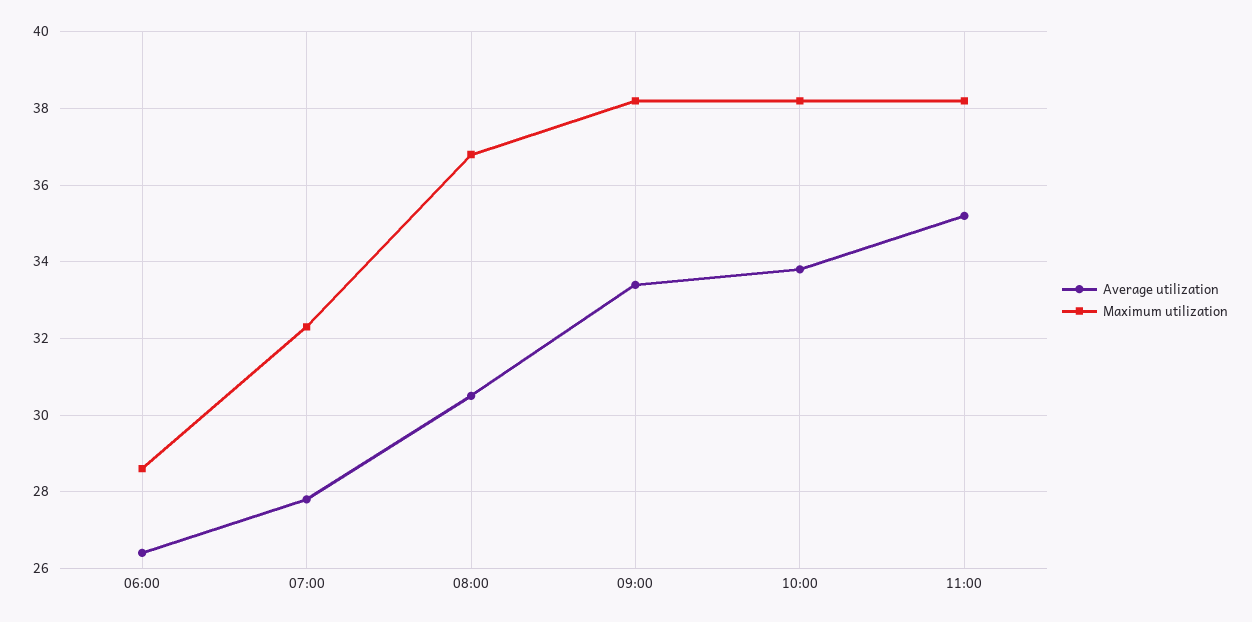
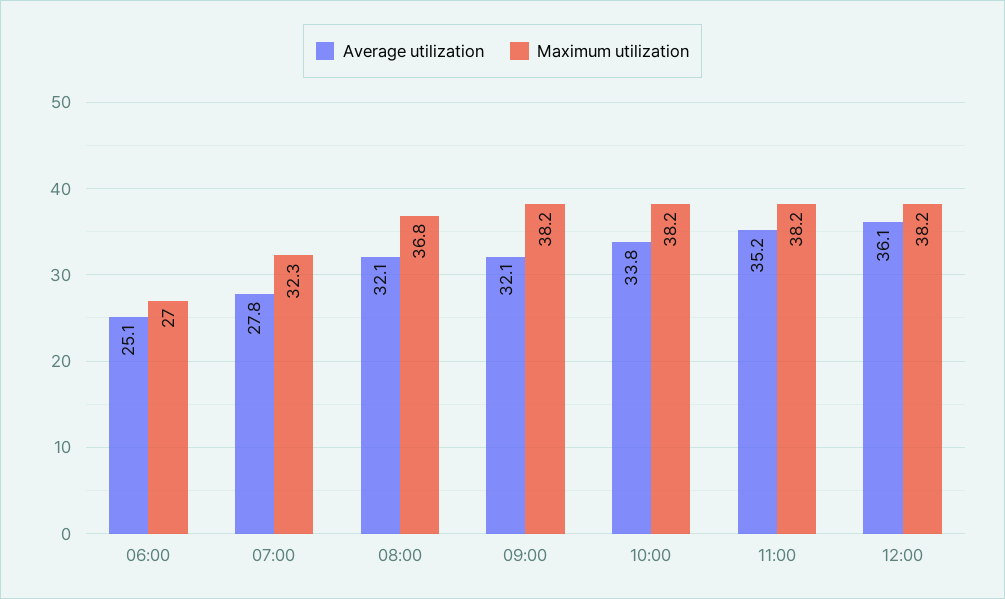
Average utilization, 06:00: 26.5 -> 25.1
Maximum utilization, 06:00: 28.5 -> 27
Average utilization, 08:00: 30.5 -> 32.1
Average utilization, 09:00: 33.5 -> 32.1
Average utilization, 12:00: none -> 36.1
Maximum utilization, 12:00: none -> 38.2

